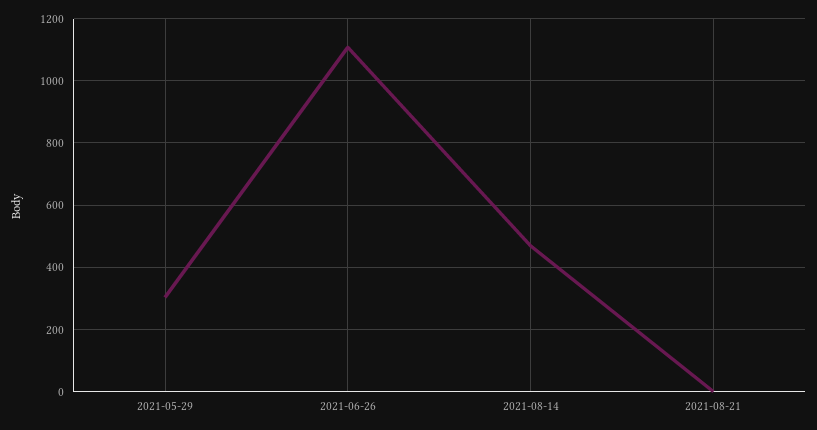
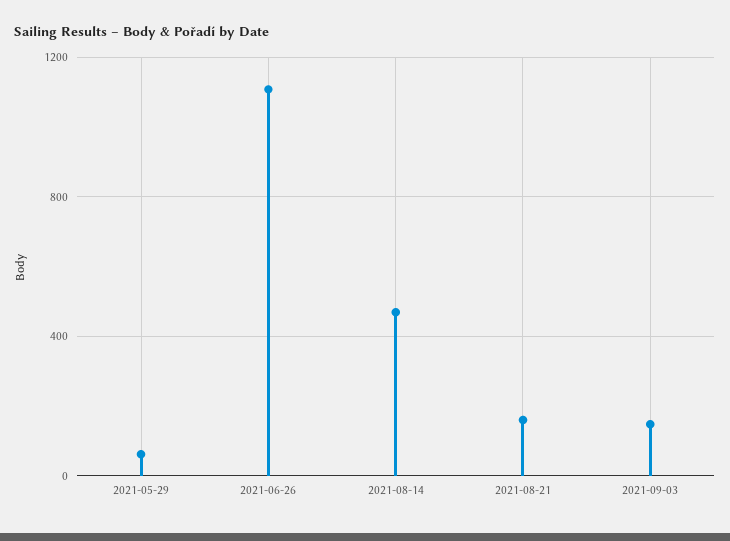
2021-05-29: 300 -> 50
2021-08-21: 0 -> 150
2021-09-03: none -> 150

